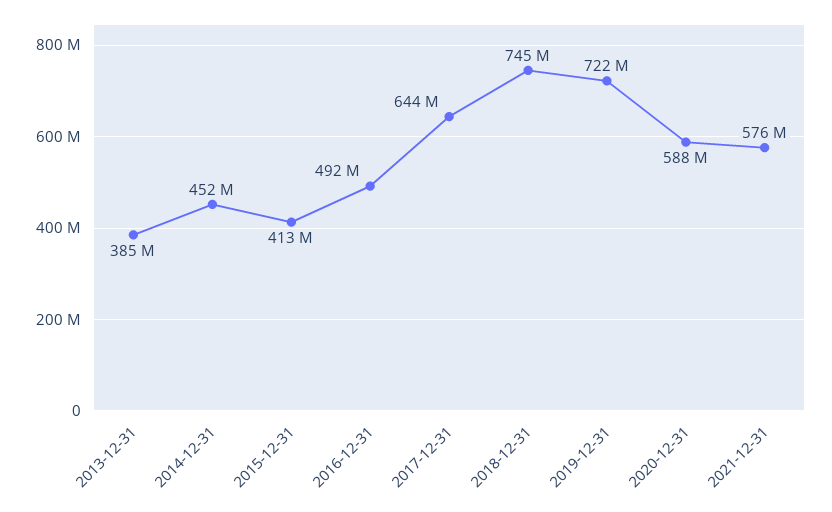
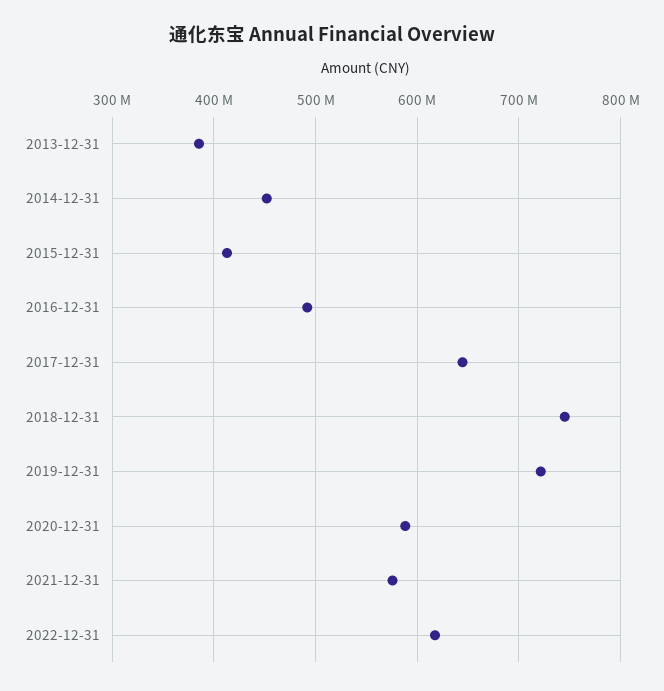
2022-12-31: none -> 620000000

